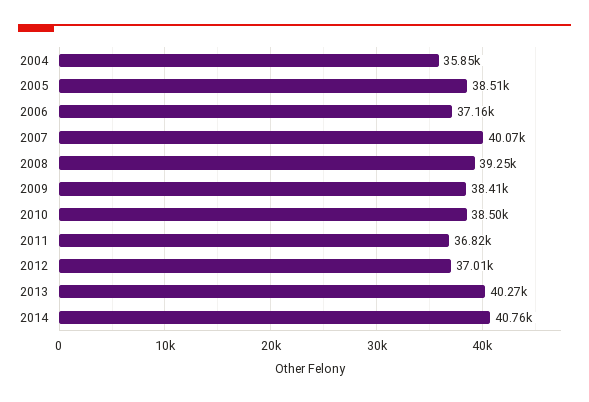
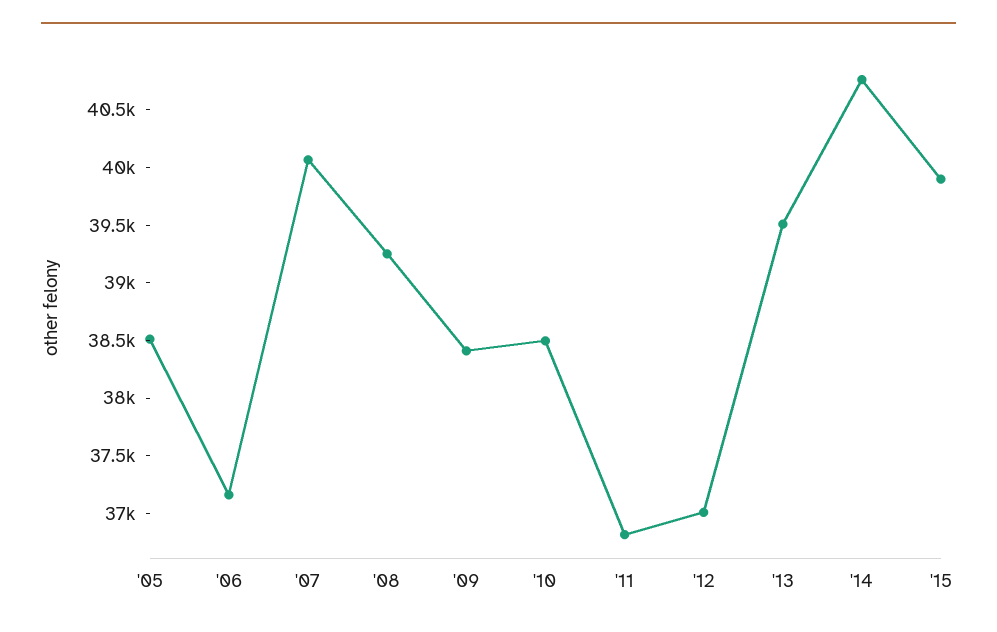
2004: 35850 -> none
2013: 40270 -> 39500
'15: none -> 39900

